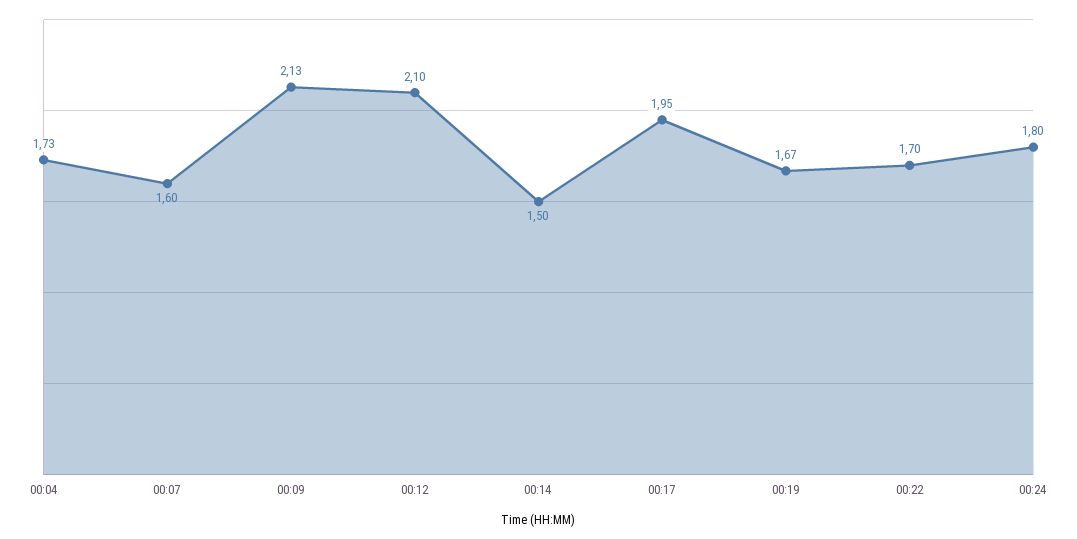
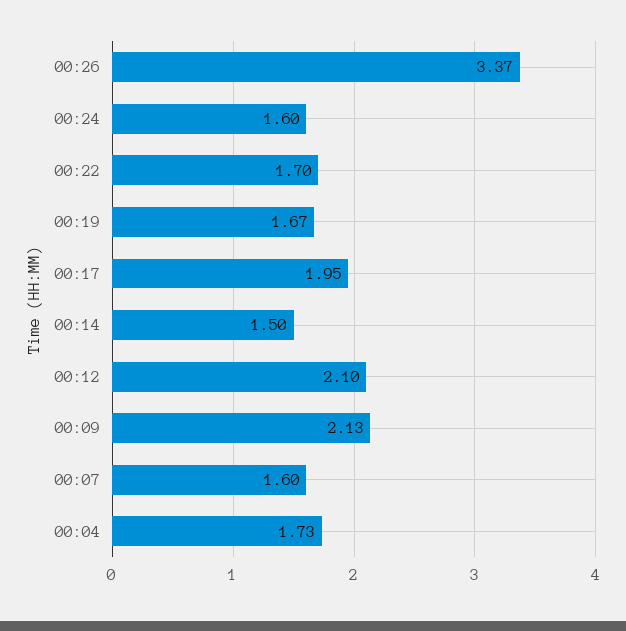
00:24: 1.8 -> 1.6
00:26: none -> 3.37

